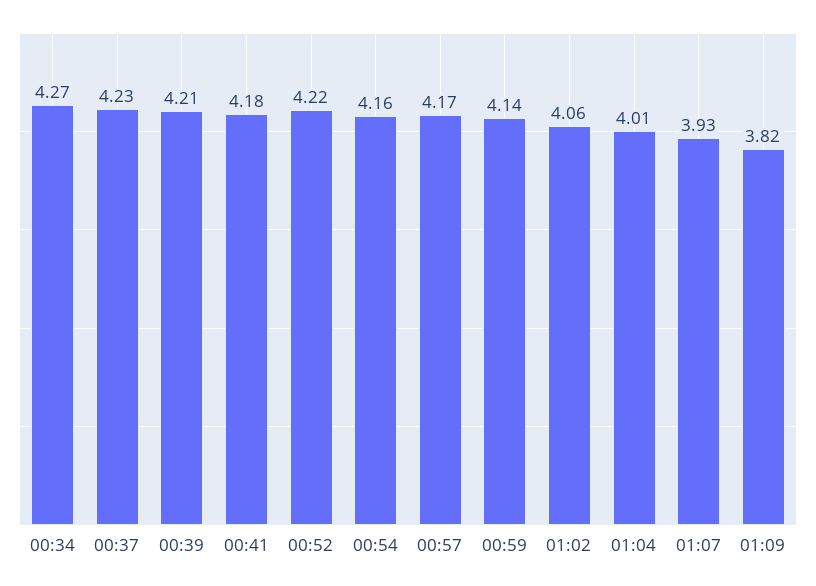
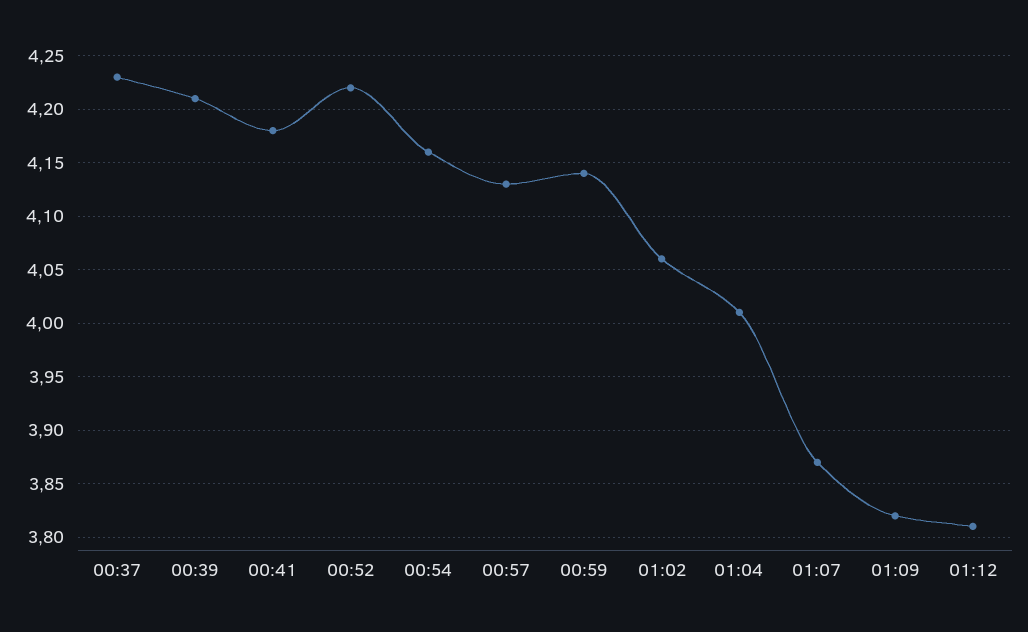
00:34: 4.27 -> none
00:57: 4.17 -> 4.13
01:07: 3.93 -> 3.87
01:12: none -> 3.81

